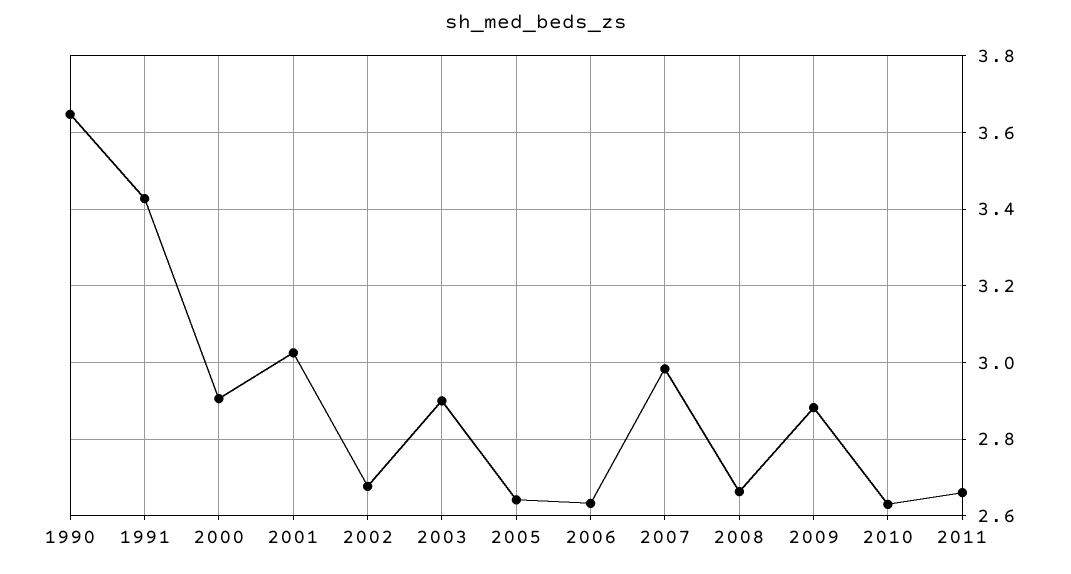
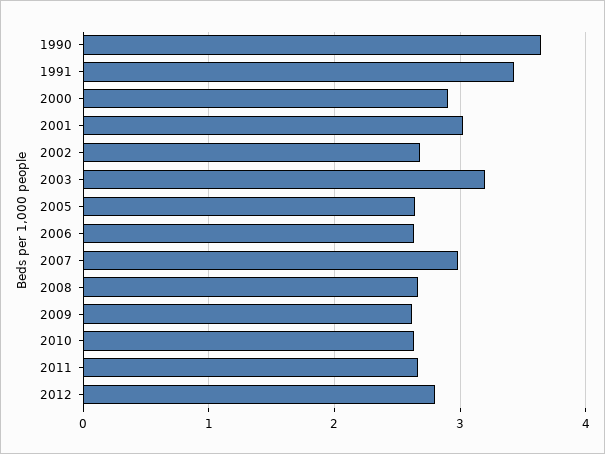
2003: 2.9 -> 3.2
2009: 2.88 -> 2.6
2012: none -> 2.8

